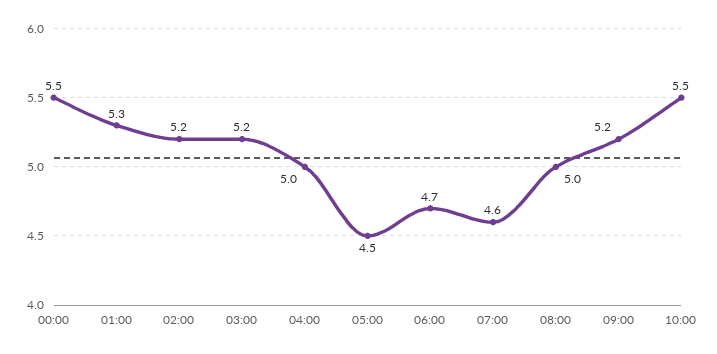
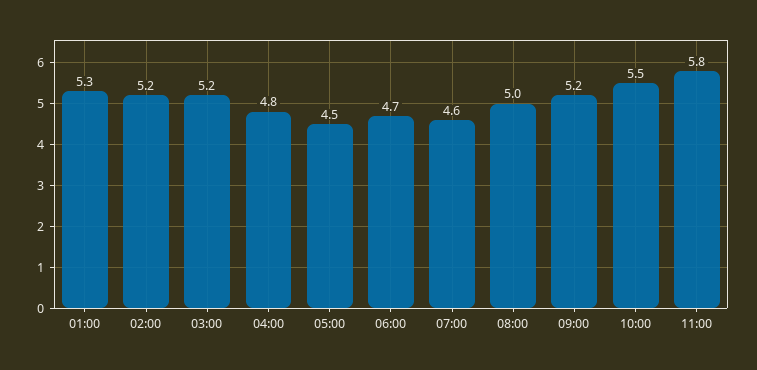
00:00: 5.5 -> none
04:00: 5 -> 4.8
11:00: none -> 5.8

